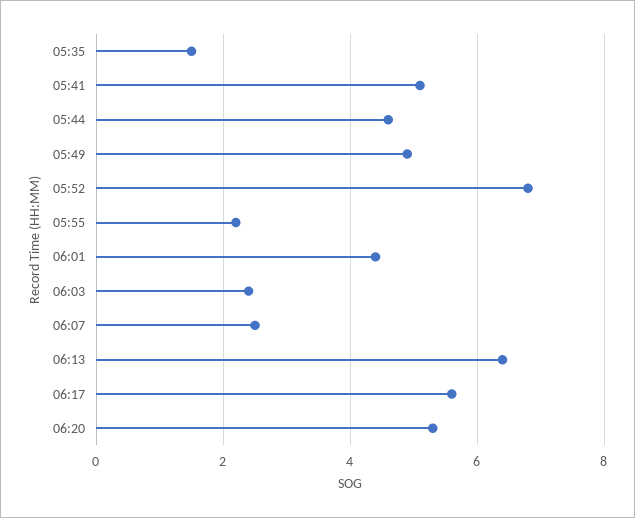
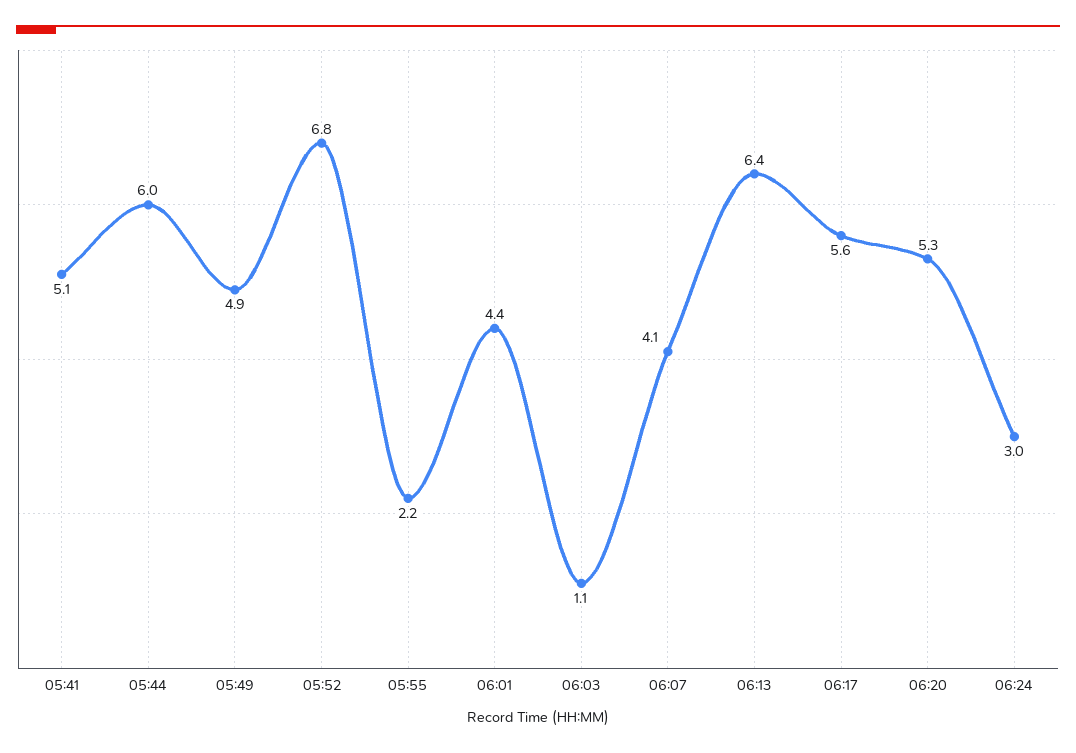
05:35: 1.5 -> none
05:44: 4.5 -> 6
06:03: 2.5 -> 1.1
06:07: 2.5 -> 4.1
06:24: none -> 3

